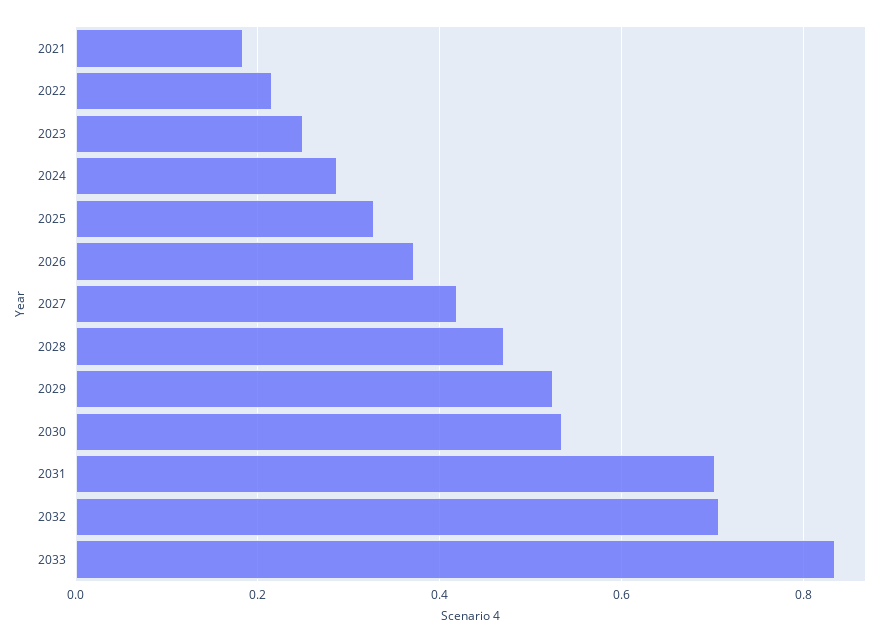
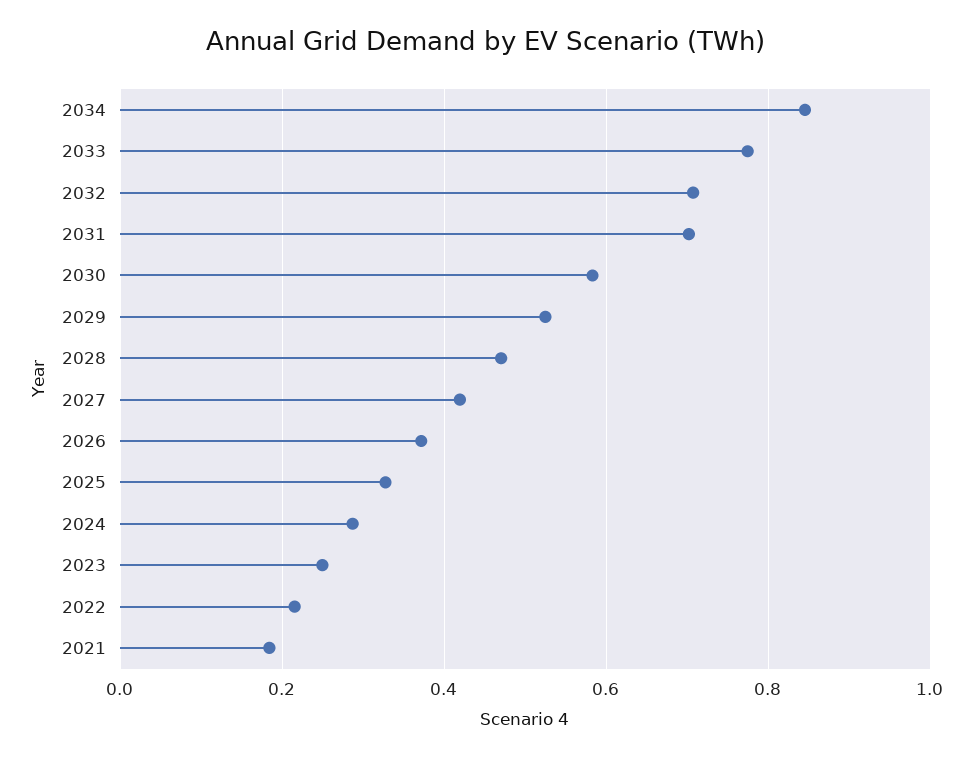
2030: 0.54 -> 0.58
2033: 0.84 -> 0.78
2034: none -> 0.84

